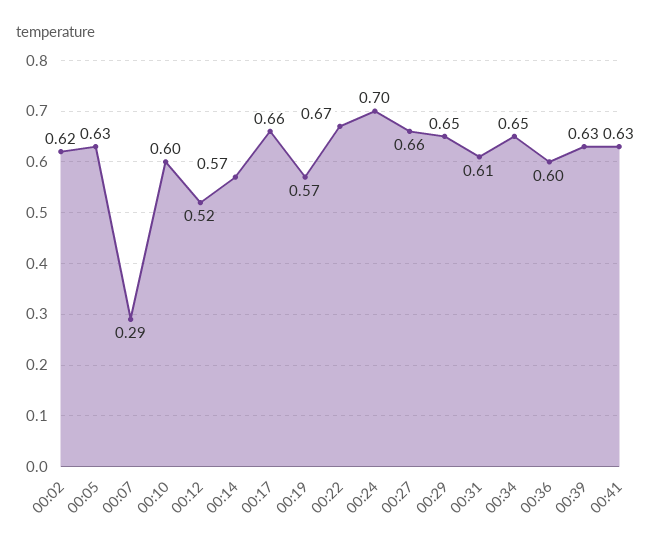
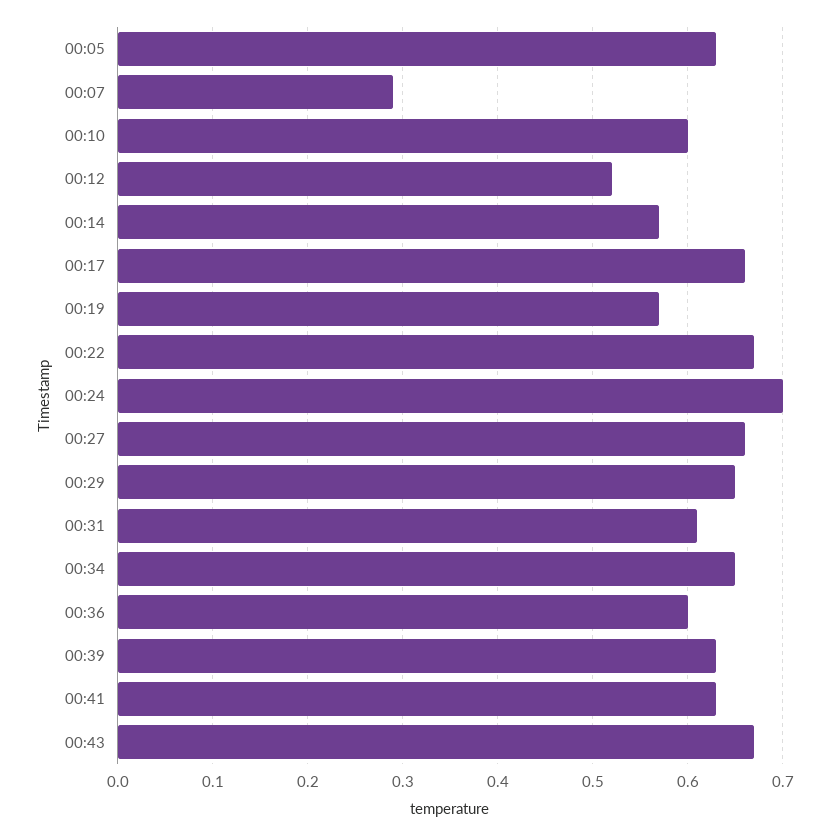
00:02: 0.62 -> none
00:43: none -> 0.67

